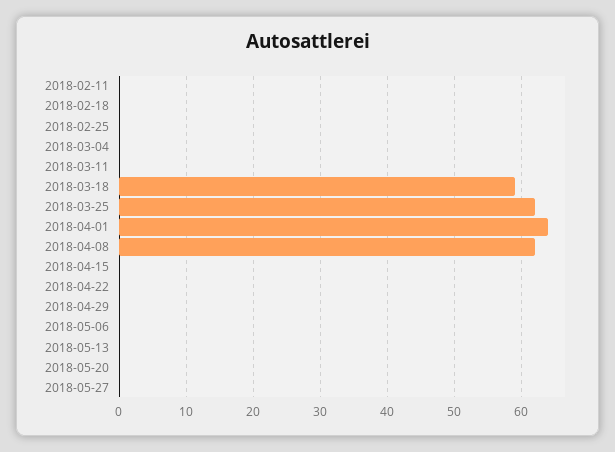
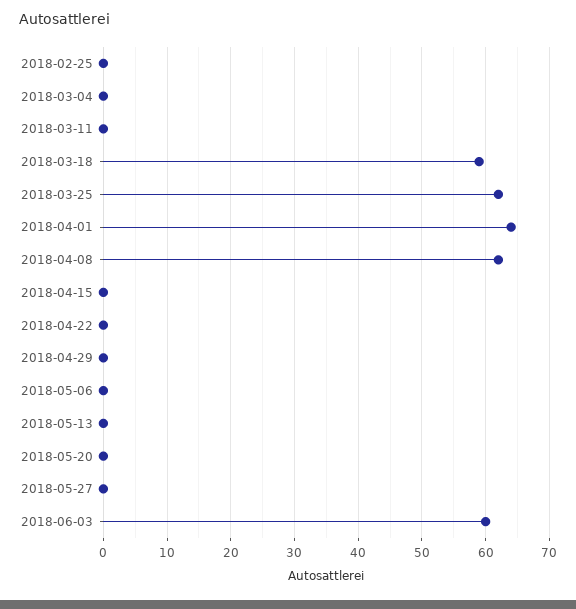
2018-02-11: 0 -> none
2018-02-18: 0 -> none
2018-06-03: none -> 60

